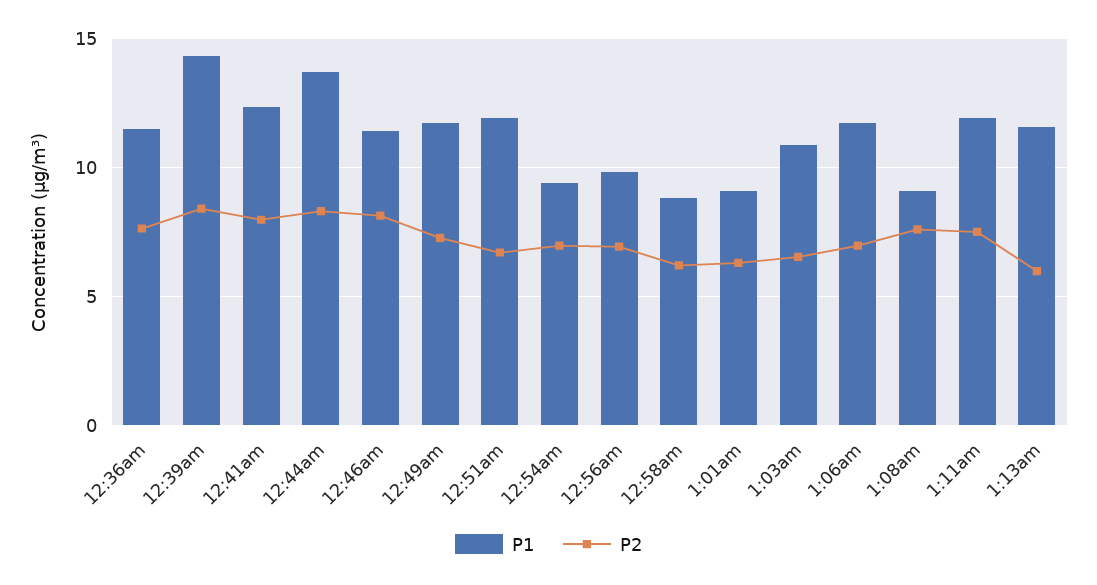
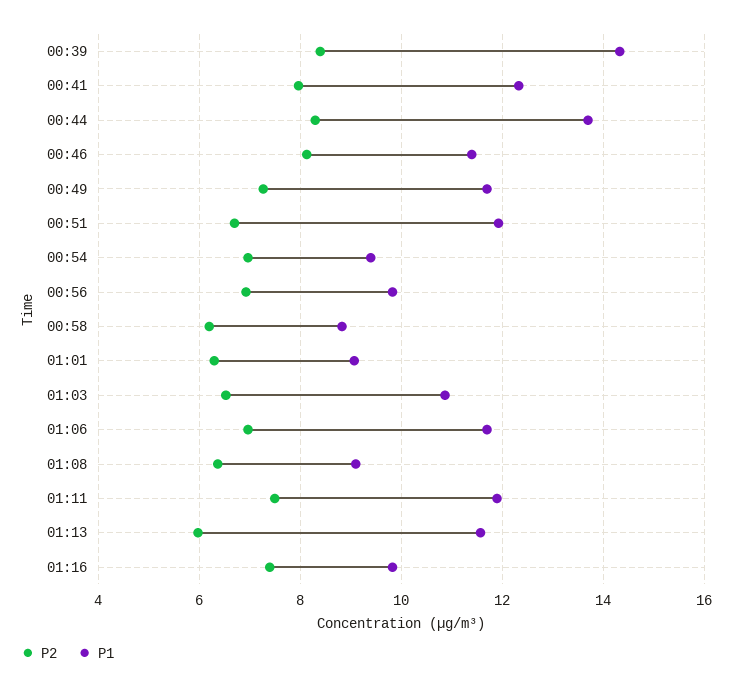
P1, 12:36am: 11.5 -> none
P2, 12:36am: 7.5 -> none
P2, 1:08am: 7.5 -> 6.4
P2, 01:16: none -> 7.4
P1, 01:16: none -> 9.8

